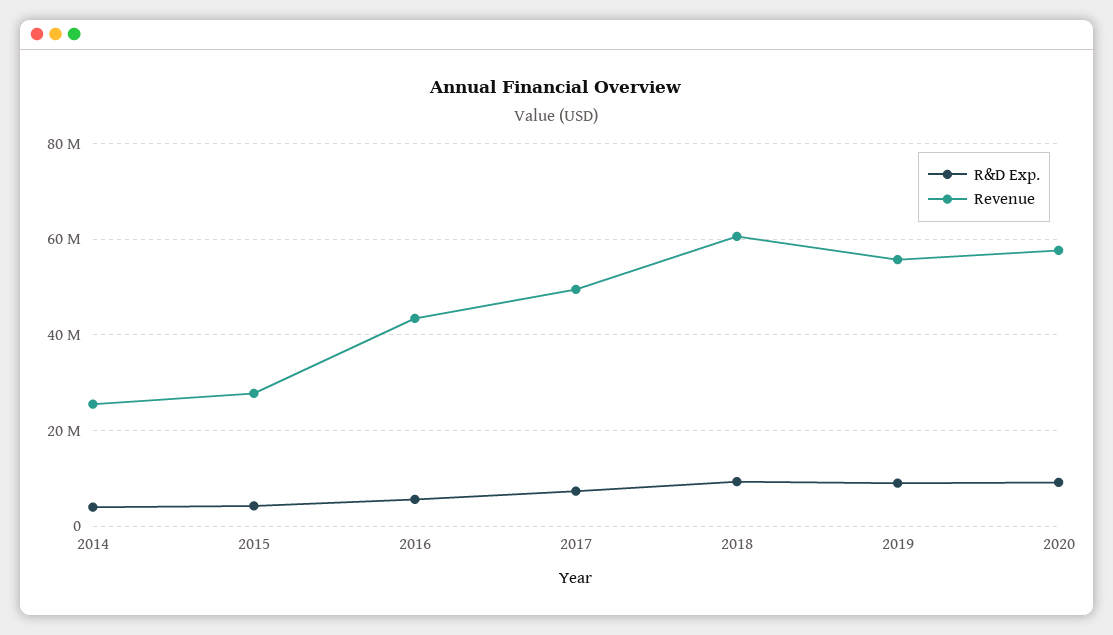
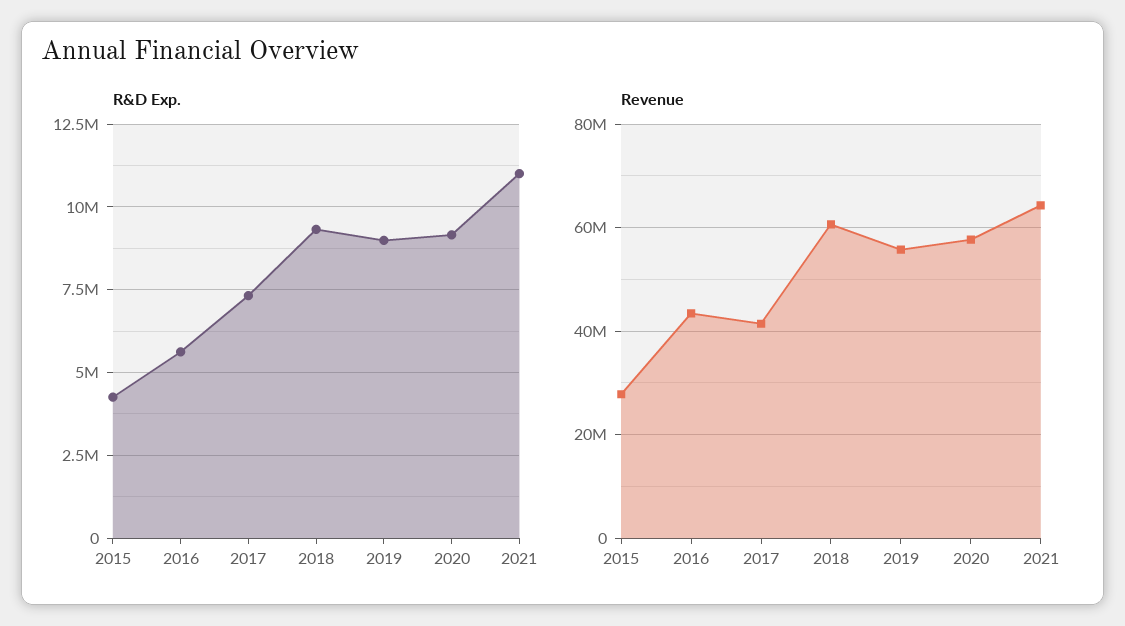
R&D Exp., 2014: 4000000 -> none
Revenue, 2014: 26000000 -> none
Revenue, 2017: 50000000 -> 42000000
R&D Exp., 2021: none -> 11000000
Revenue, 2021: none -> 64000000

